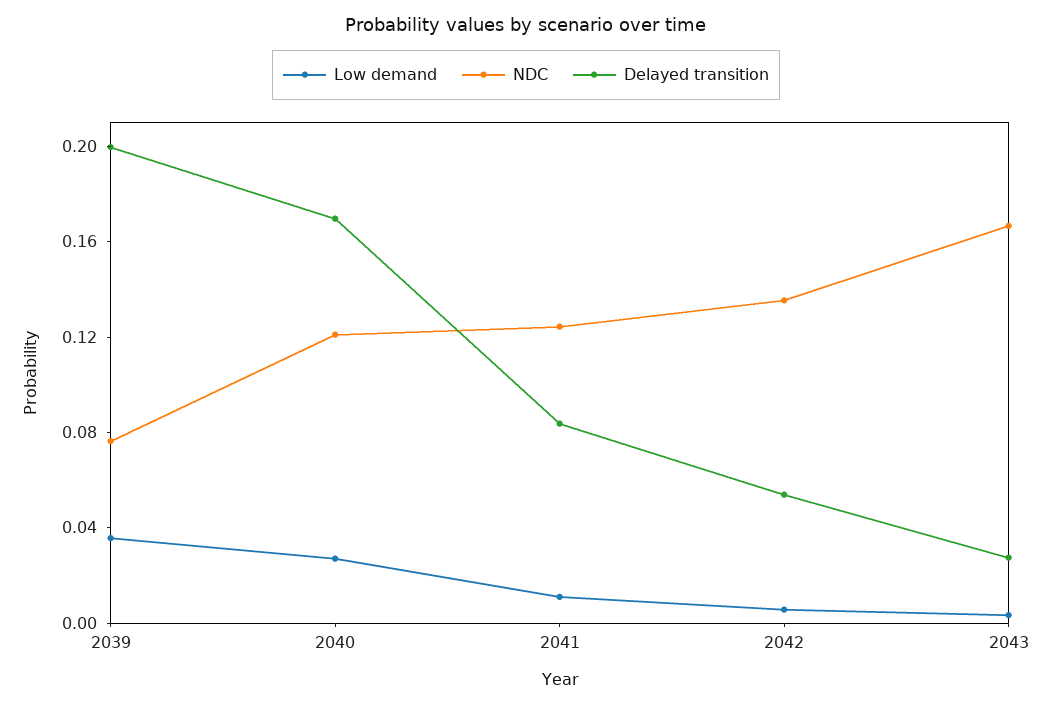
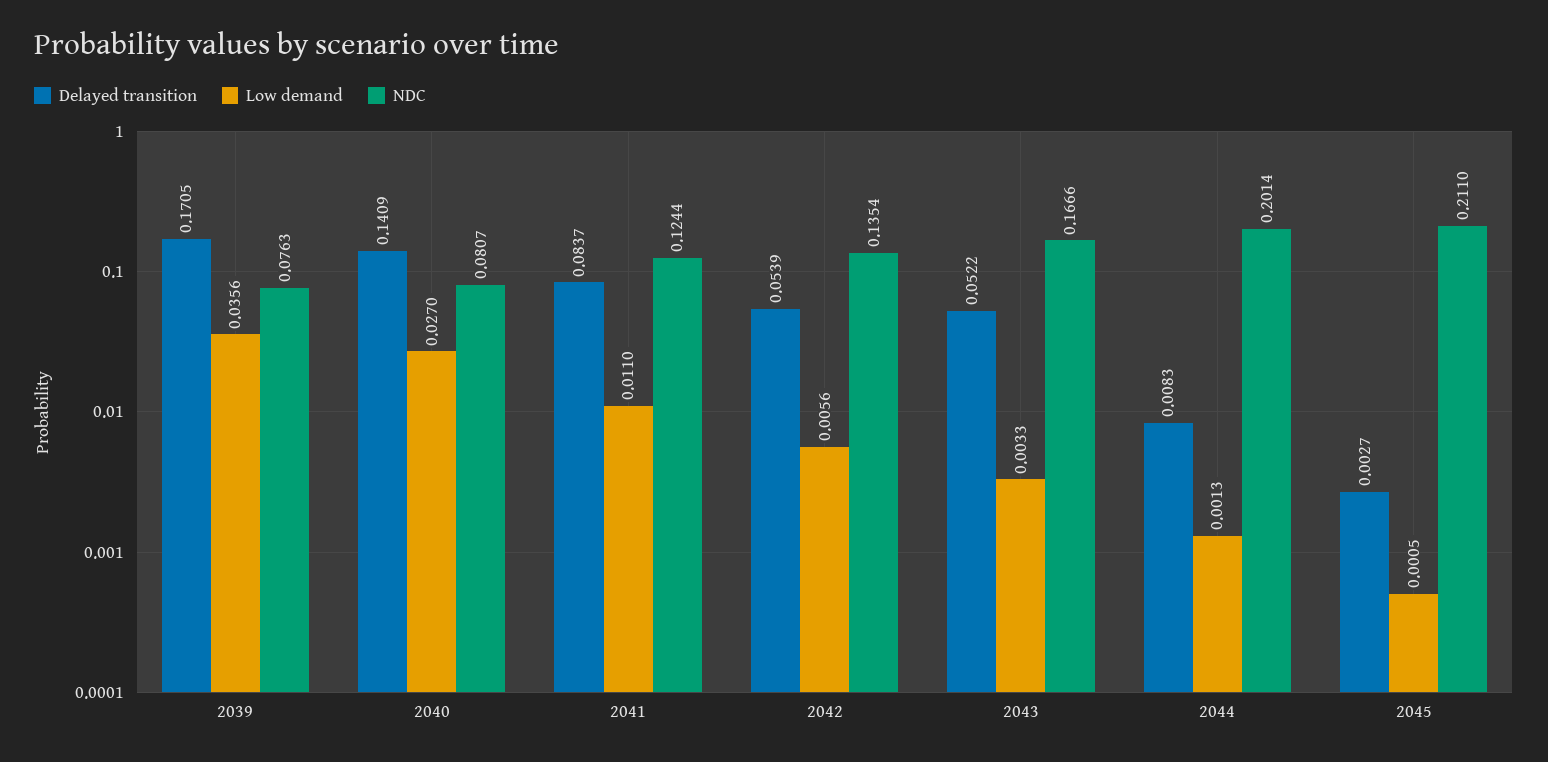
Delayed transition, 2039: 0.2 -> 0.1705
NDC, 2040: 0.12 -> 0.0807
Delayed transition, 2040: 0.17 -> 0.1409
Delayed transition, 2043: 0.03 -> 0.0522
Delayed transition, 2044: none -> 0.0083
Low demand, 2044: none -> 0.0013
NDC, 2044: none -> 0.2014
Delayed transition, 2045: none -> 0.0027
Low demand, 2045: none -> 0.0005
NDC, 2045: none -> 0.211

